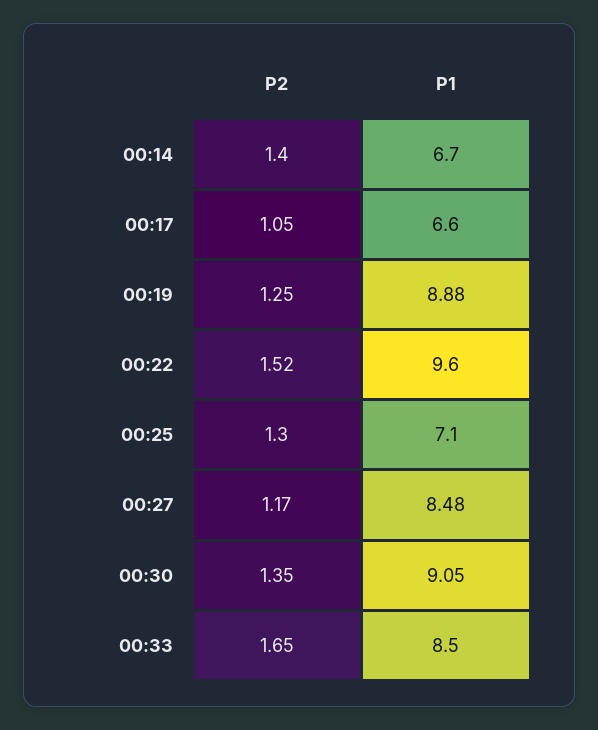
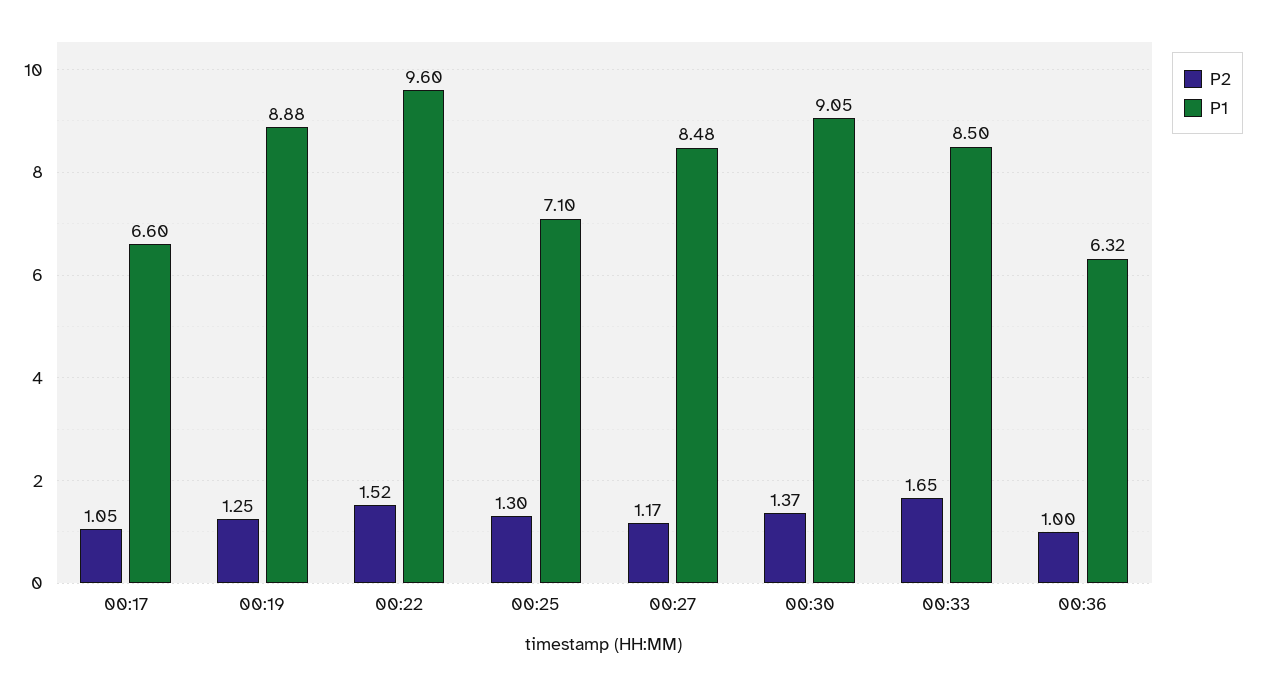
P2, 00:14: 1.4 -> none
P1, 00:14: 6.7 -> none
P2, 00:30: 1.35 -> 1.37
P2, 00:36: none -> 1
P1, 00:36: none -> 6.32

